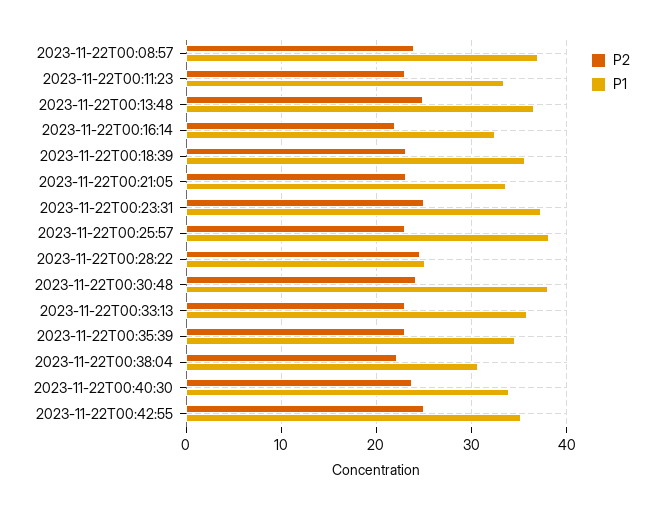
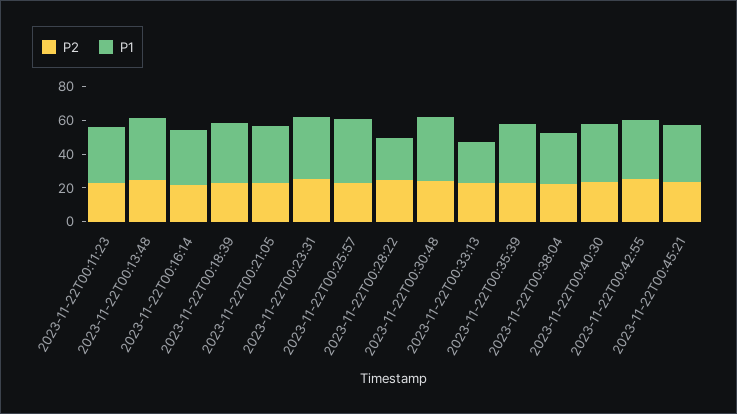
P2, 2023-11-22T00:08:57: 24 -> none
P1, 2023-11-22T00:08:57: 37 -> none
P1, 2023-11-22T00:33:13: 36 -> 25
P2, 2023-11-22T00:45:21: none -> 25
P1, 2023-11-22T00:45:21: none -> 35

